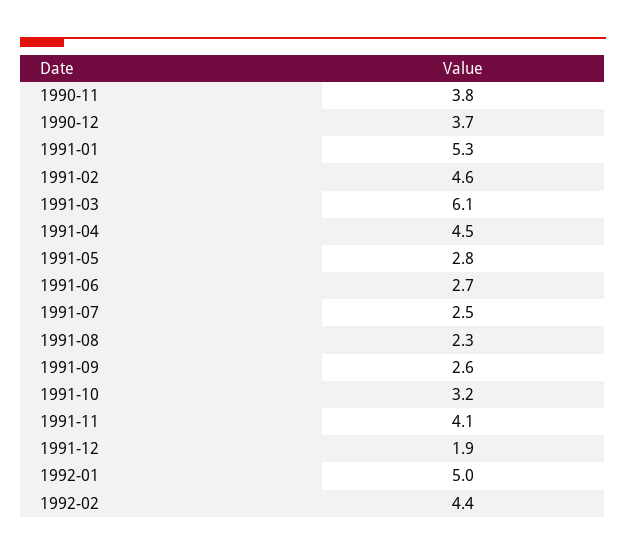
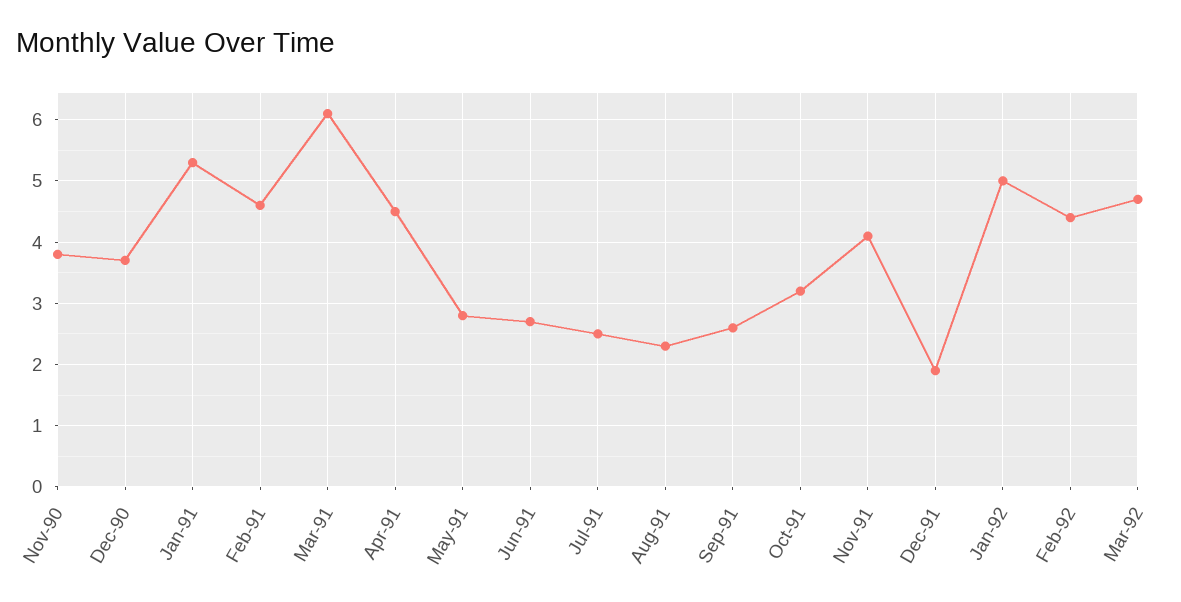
Mar-92: none -> 4.7

